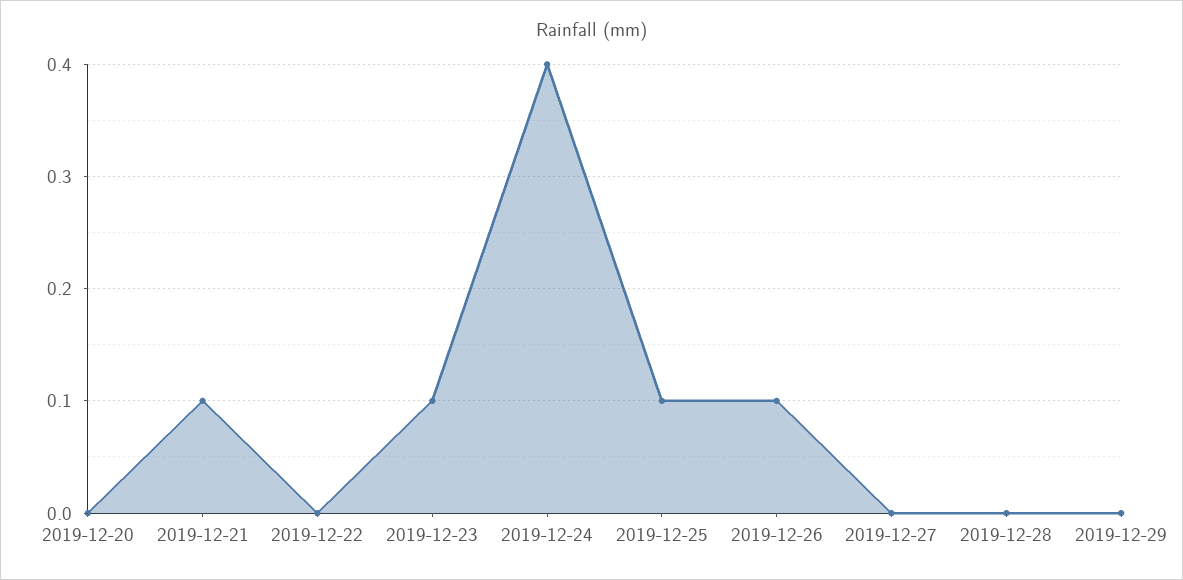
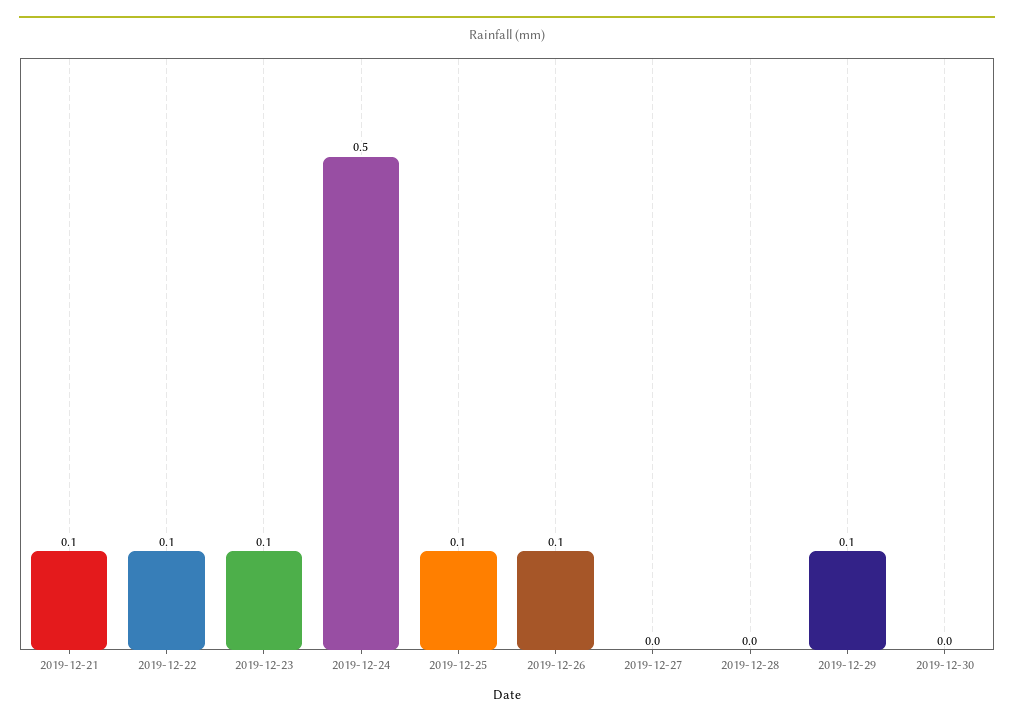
2019-12-20: 0 -> none
2019-12-22: 0 -> 0.1
2019-12-24: 0.4 -> 0.5
2019-12-29: 0 -> 0.1
2019-12-30: none -> 0

